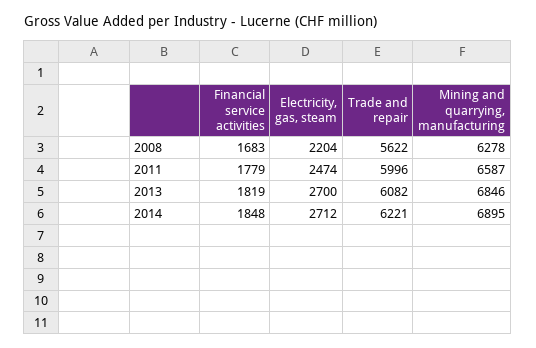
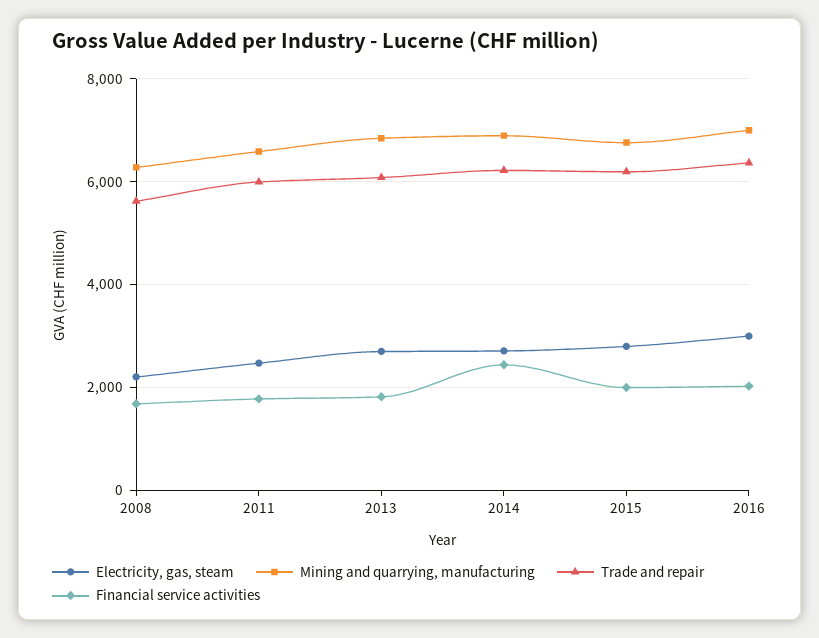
Financial service activities, 2014: 1848 -> 2400
Electricity, gas, steam, 2015: none -> 2800
Mining and quarrying, manufacturing, 2015: none -> 6800
Trade and repair, 2015: none -> 6200
Financial service activities, 2015: none -> 2000
Electricity, gas, steam, 2016: none -> 3000
Mining and quarrying, manufacturing, 2016: none -> 7000
Trade and repair, 2016: none -> 6400
Financial service activities, 2016: none -> 2000

